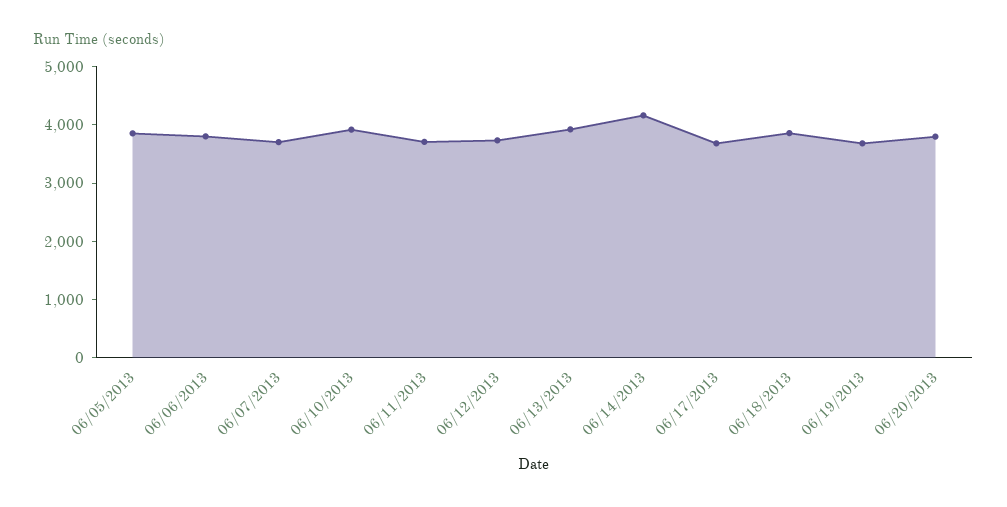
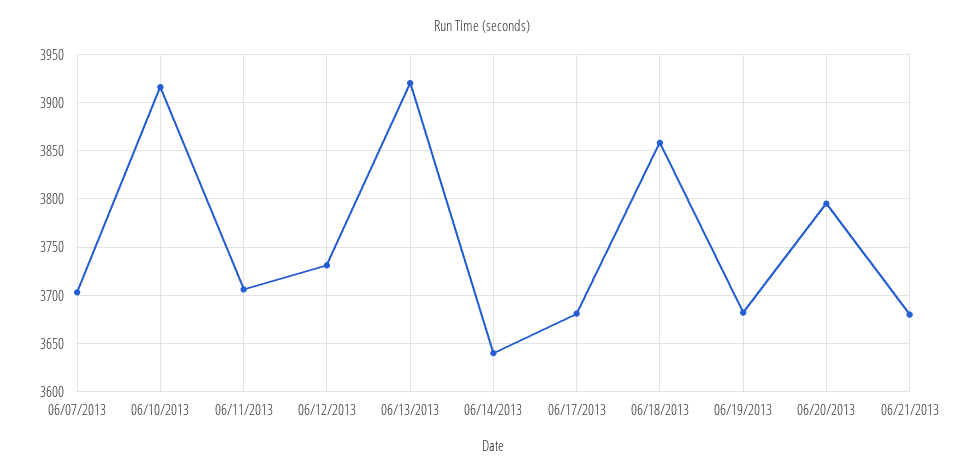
06/05/2013: 3800 -> none
06/06/2013: 3800 -> none
06/14/2013: 4200 -> 3640
06/21/2013: none -> 3680

